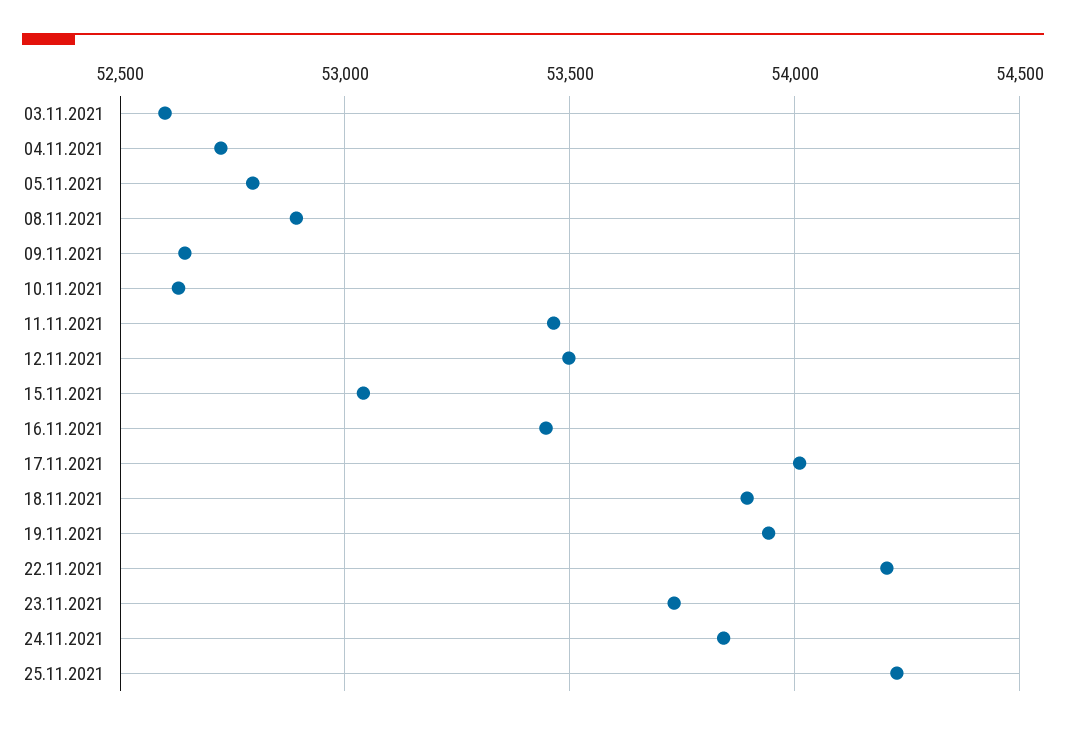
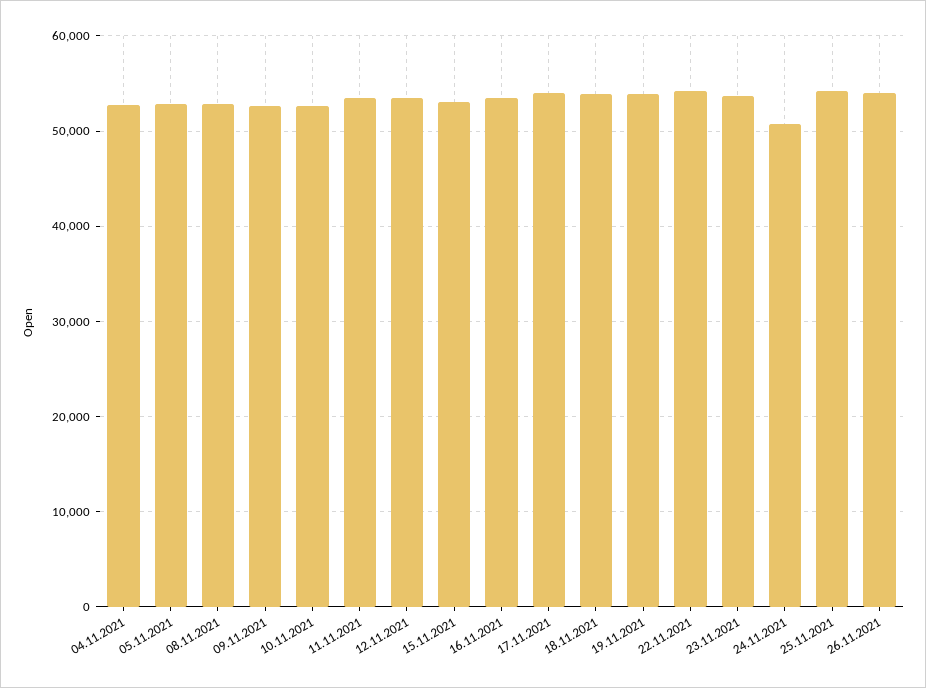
03.11.2021: 52600 -> none
24.11.2021: 53850 -> 51000
26.11.2021: none -> 54000

